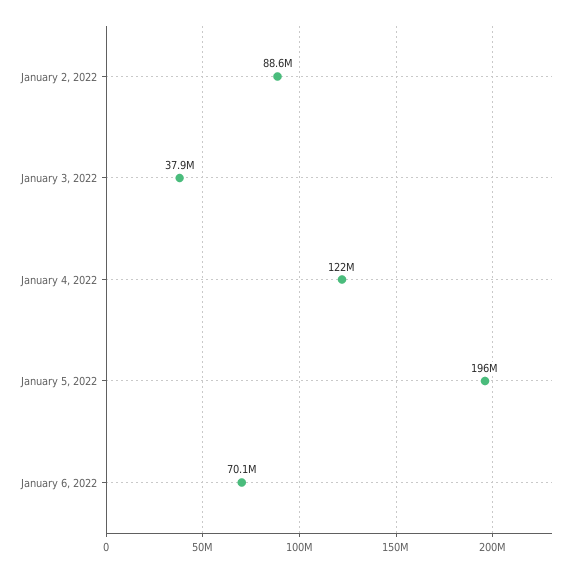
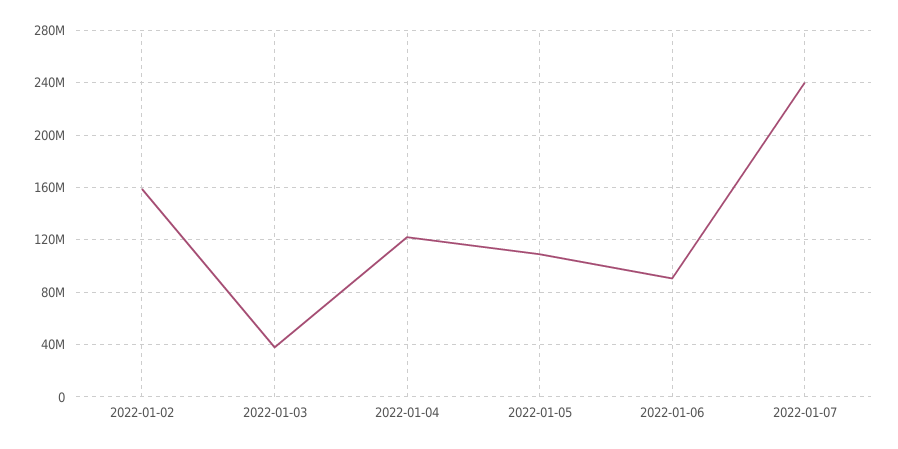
January 2, 2022: 88600000 -> 160000000
January 5, 2022: 196000000 -> 110000000
January 6, 2022: 70100000 -> 90000000
2022-01-07: none -> 240000000

